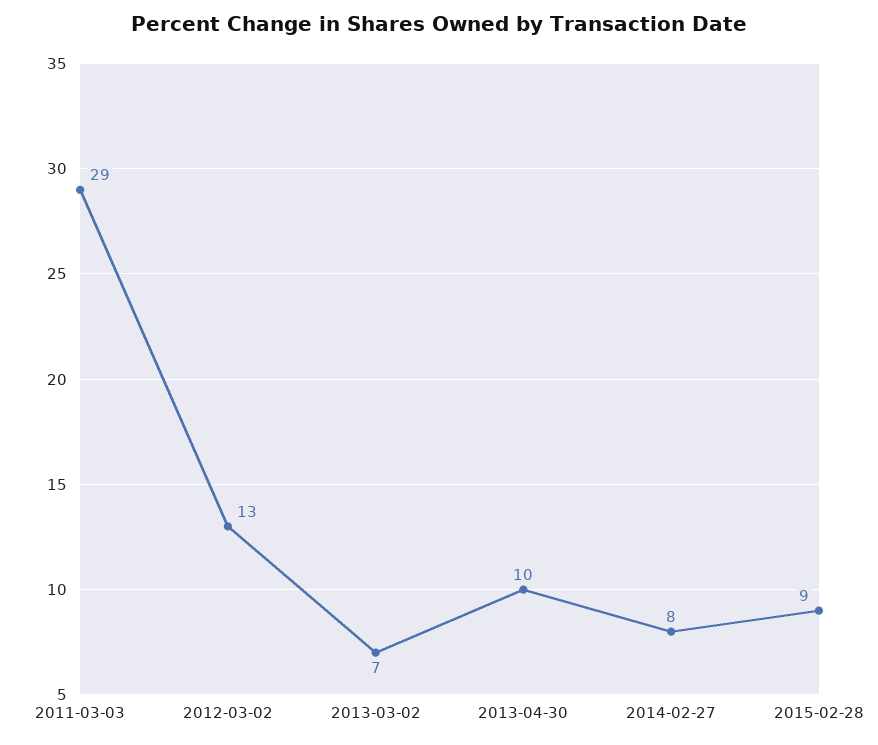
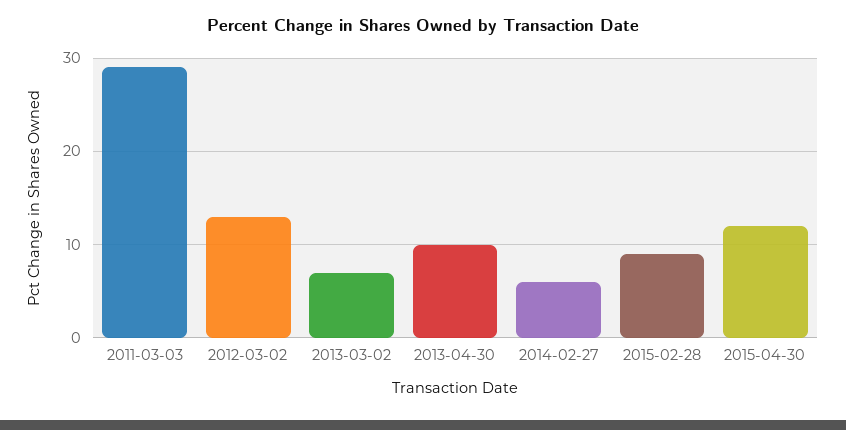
2014-02-27: 8 -> 6
2015-04-30: none -> 12

